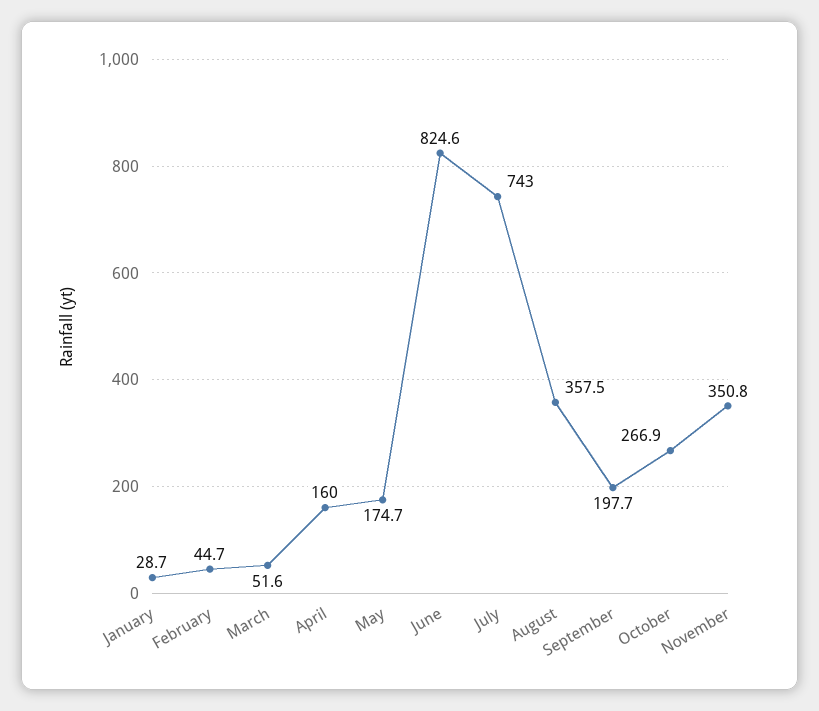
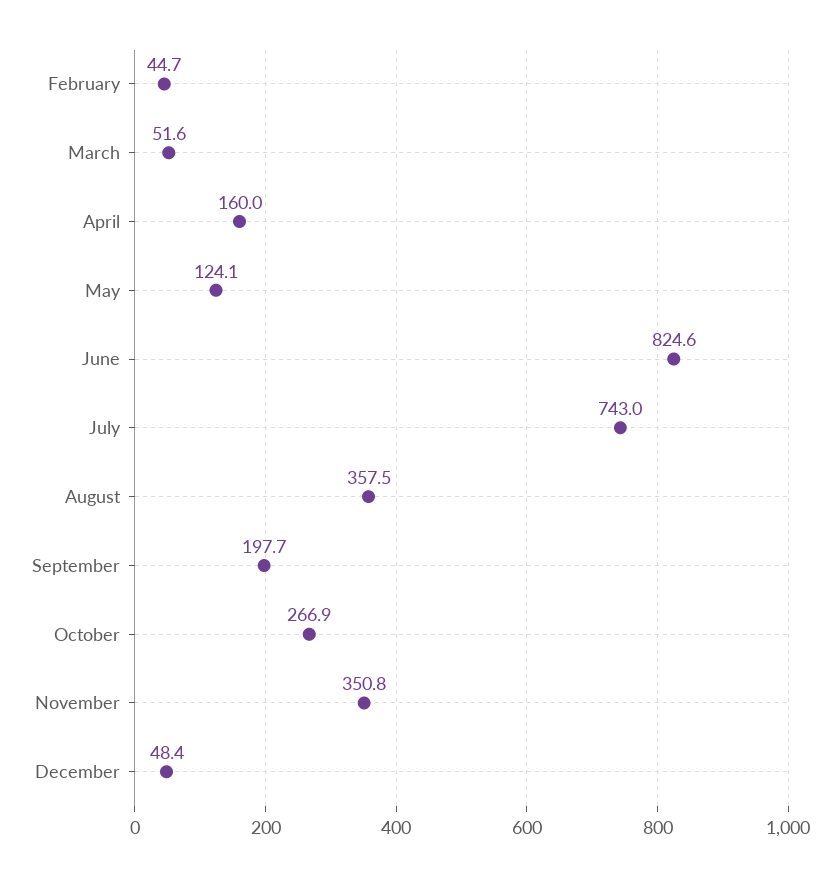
January: 28.7 -> none
May: 174.7 -> 124.1
December: none -> 48.4

